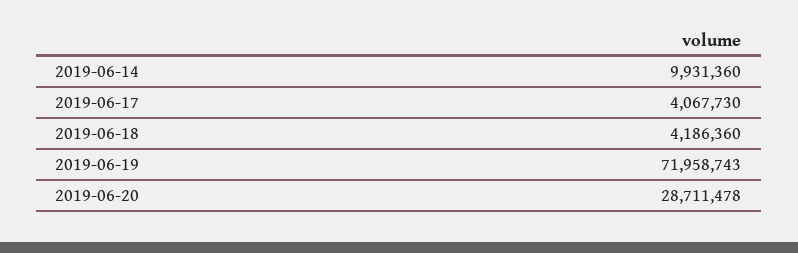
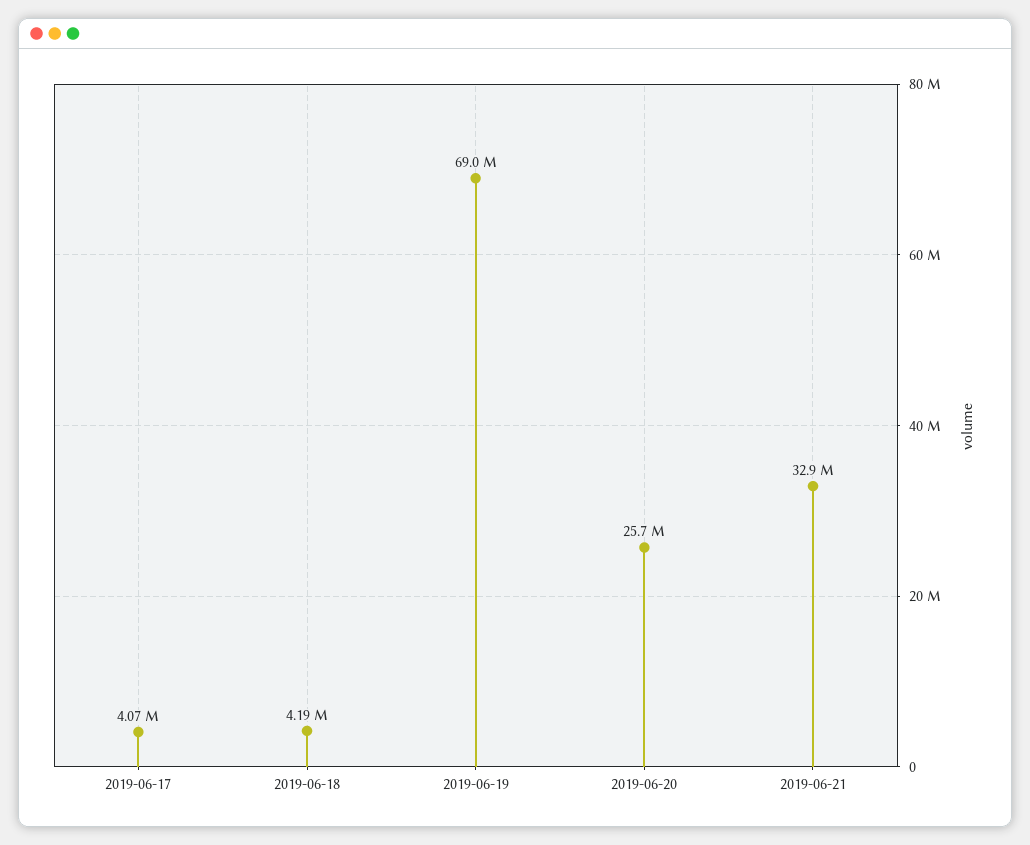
2019-06-14: 9931360 -> none
2019-06-19: 71958743 -> 69000000
2019-06-20: 28711478 -> 25700000
2019-06-21: none -> 32900000

